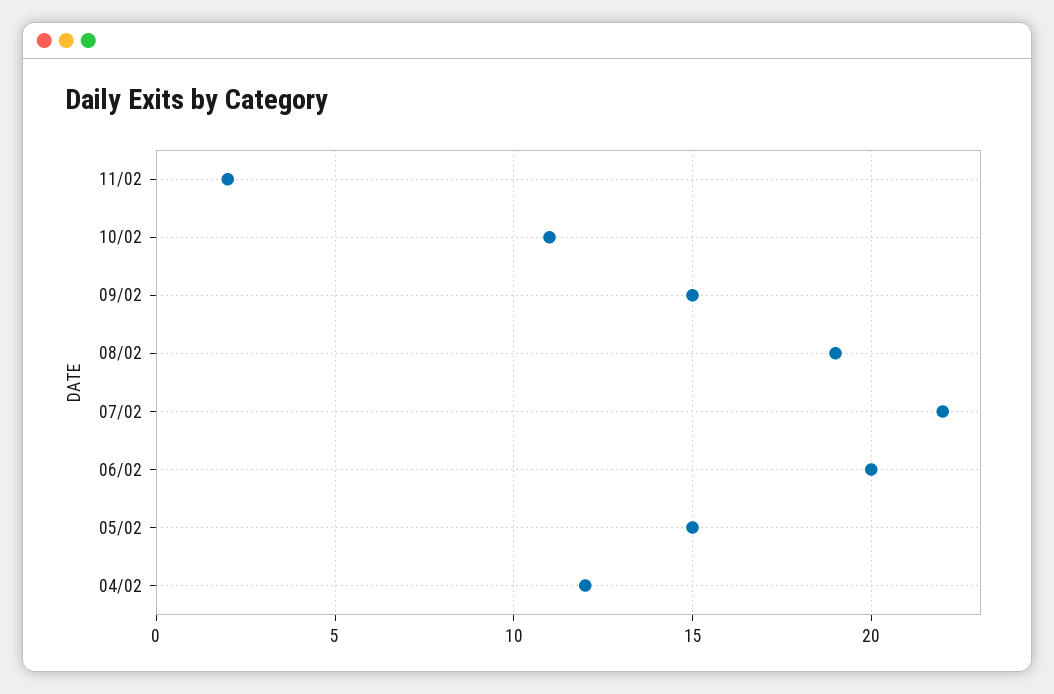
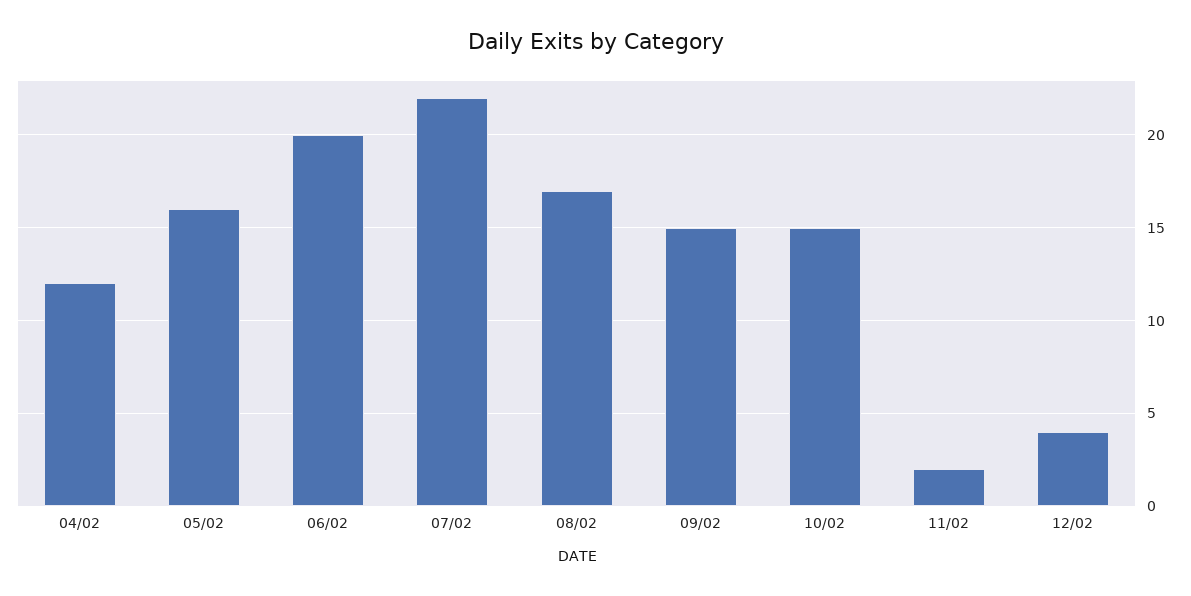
10/02: 11 -> 15
08/02: 19 -> 17
05/02: 15 -> 16
12/02: none -> 4

